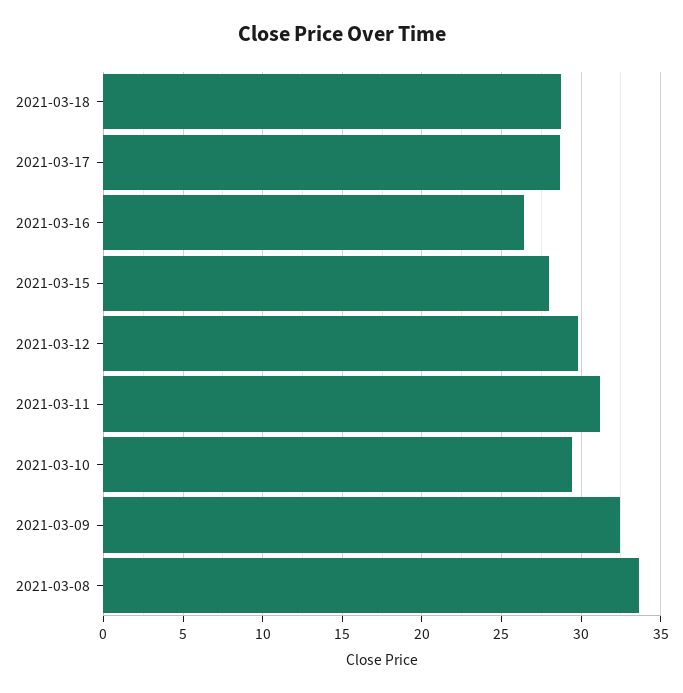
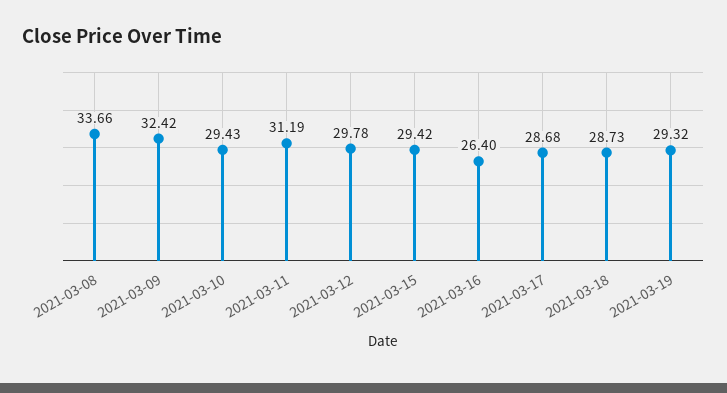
2021-03-15: 28 -> 29.42
2021-03-19: none -> 29.32

